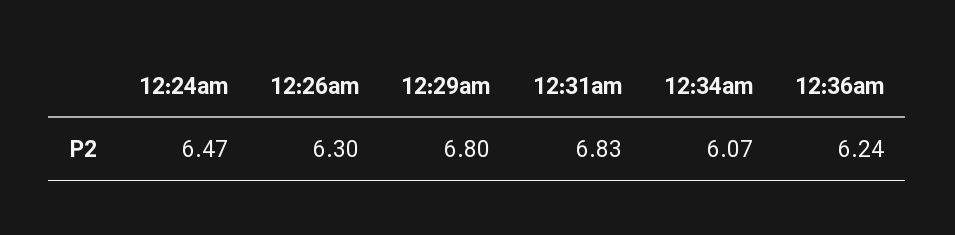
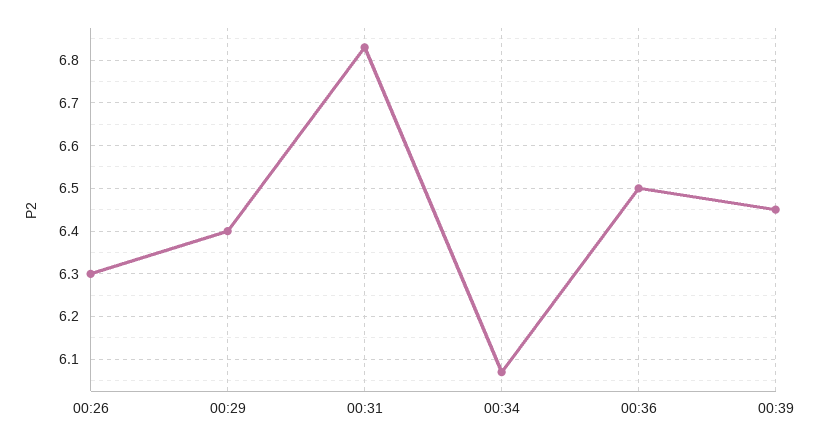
12:24am: 6.47 -> none
12:29am: 6.8 -> 6.4
12:36am: 6.24 -> 6.5
00:39: none -> 6.45

